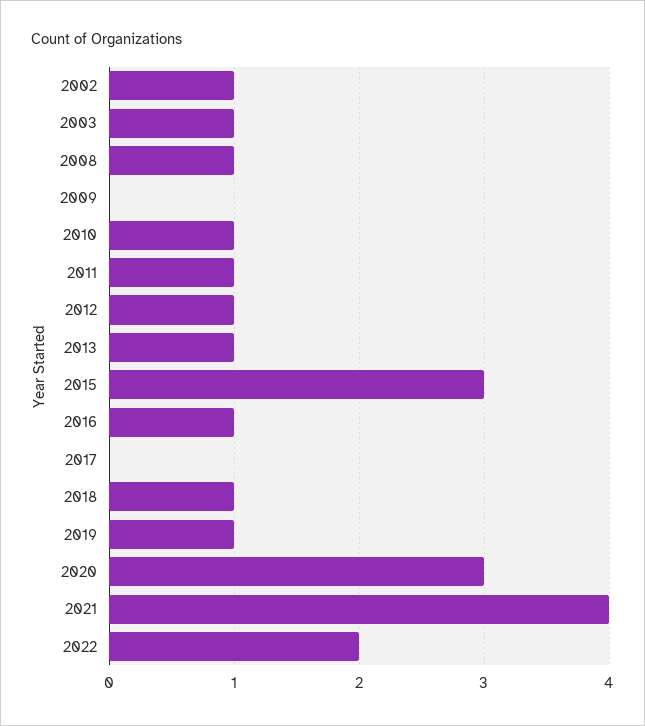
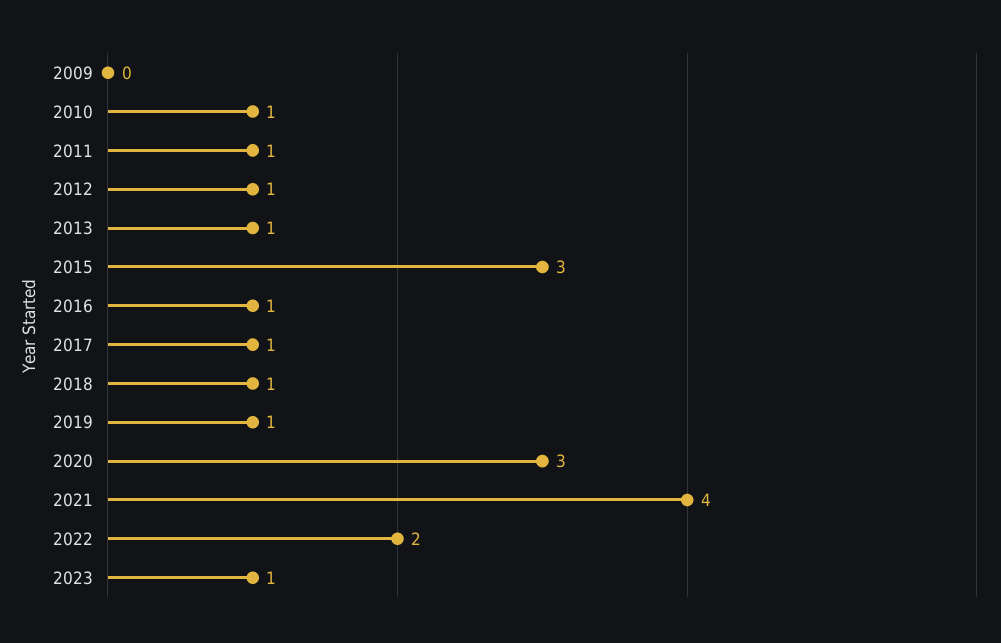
2002: 1 -> none
2003: 1 -> none
2008: 1 -> none
2017: 0 -> 1
2023: none -> 1

